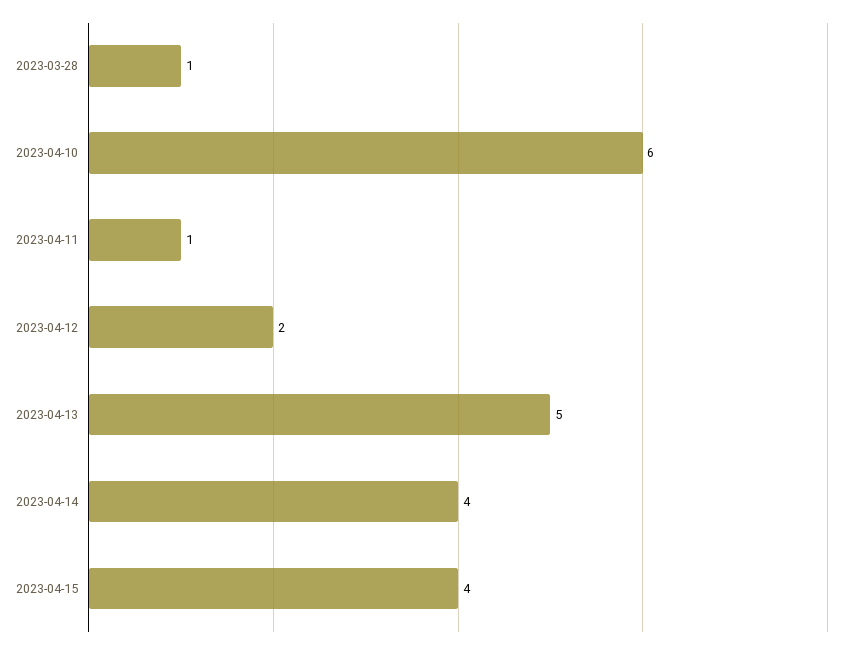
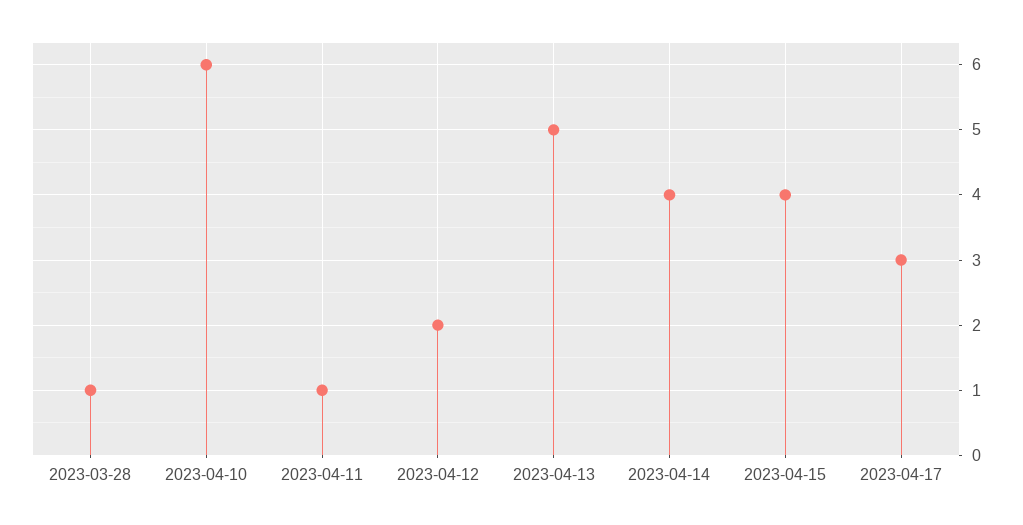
2023-04-17: none -> 3

